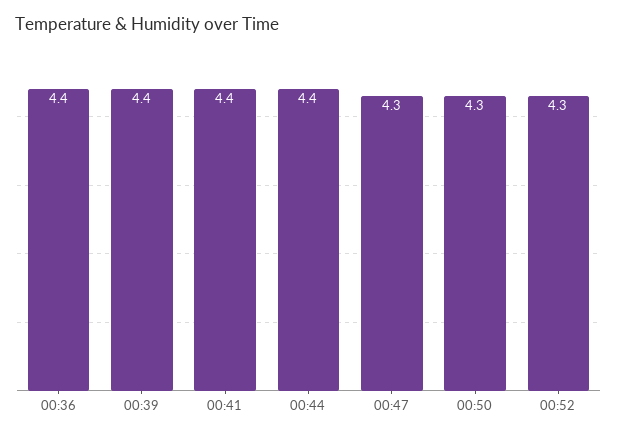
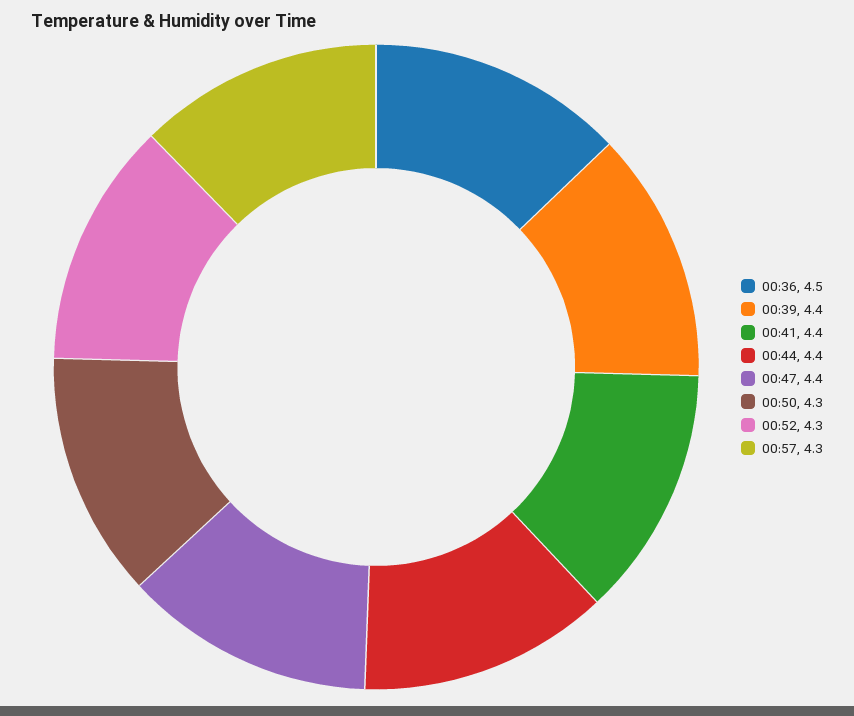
00:36: 4.4 -> 4.5
00:47: 4.3 -> 4.4
00:57: none -> 4.3

